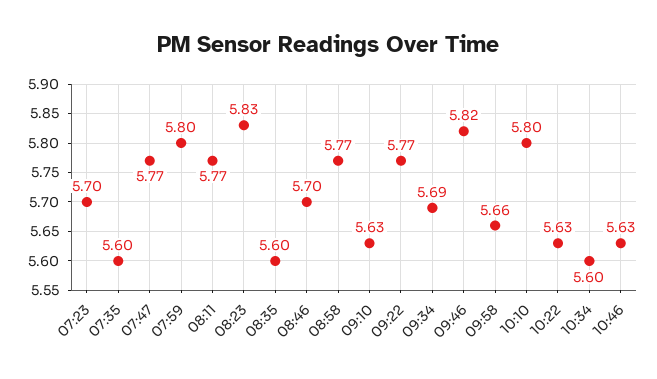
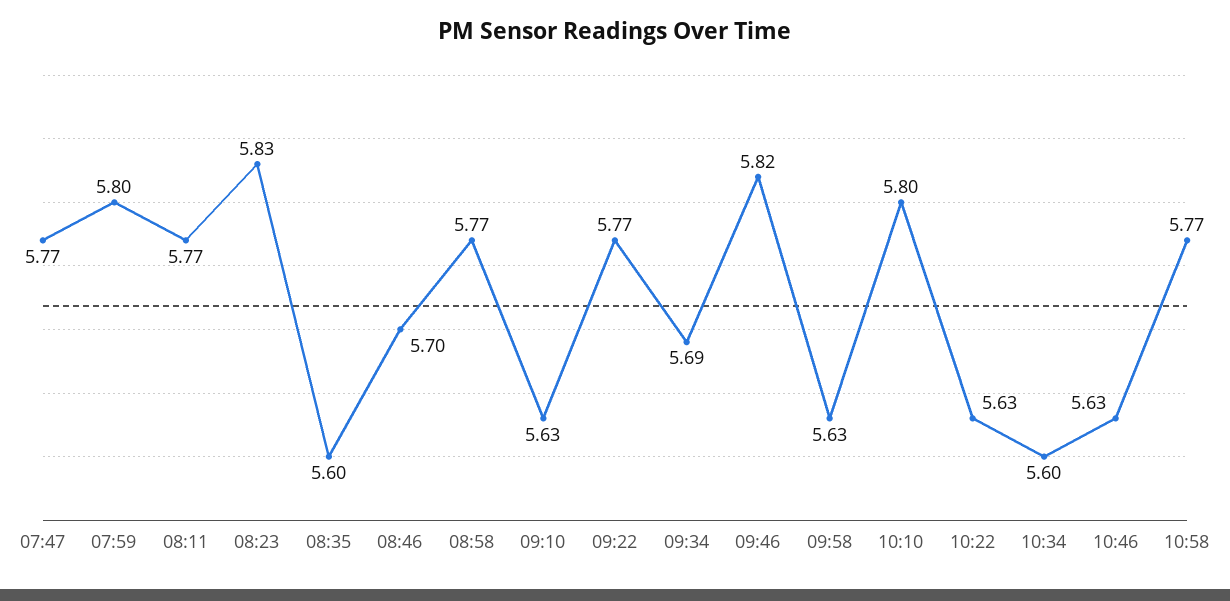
07:23: 5.7 -> none
07:35: 5.6 -> none
09:58: 5.66 -> 5.63
10:58: none -> 5.77

